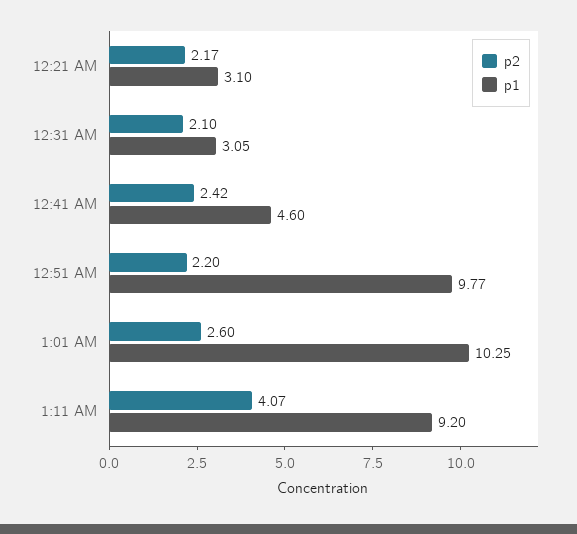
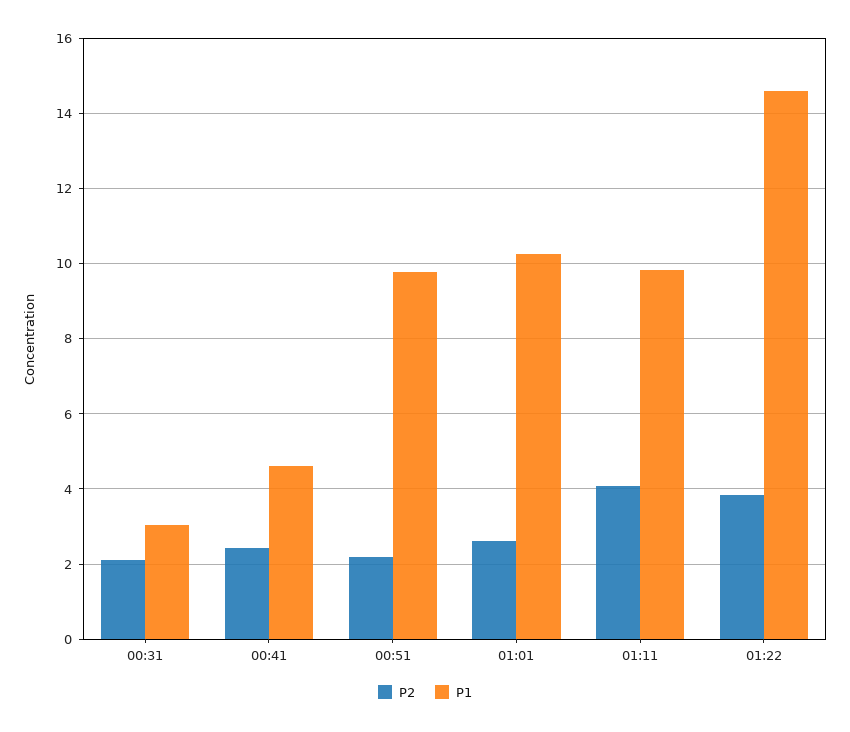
p2, 12:21 AM: 2.17 -> none
p1, 12:21 AM: 3.1 -> none
p1, 1:11 AM: 9.2 -> 9.8
p2, 01:22: none -> 3.8
p1, 01:22: none -> 14.6

